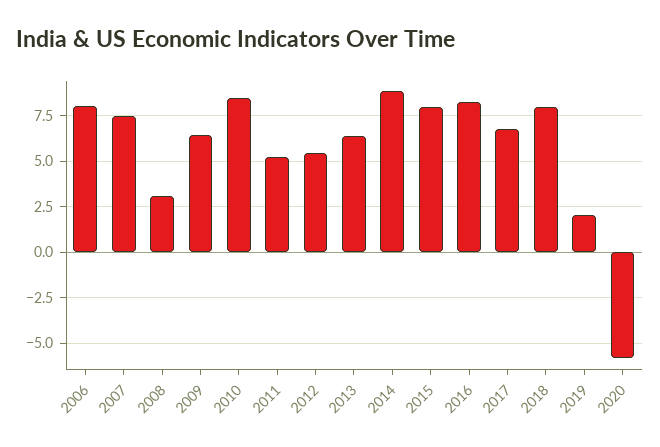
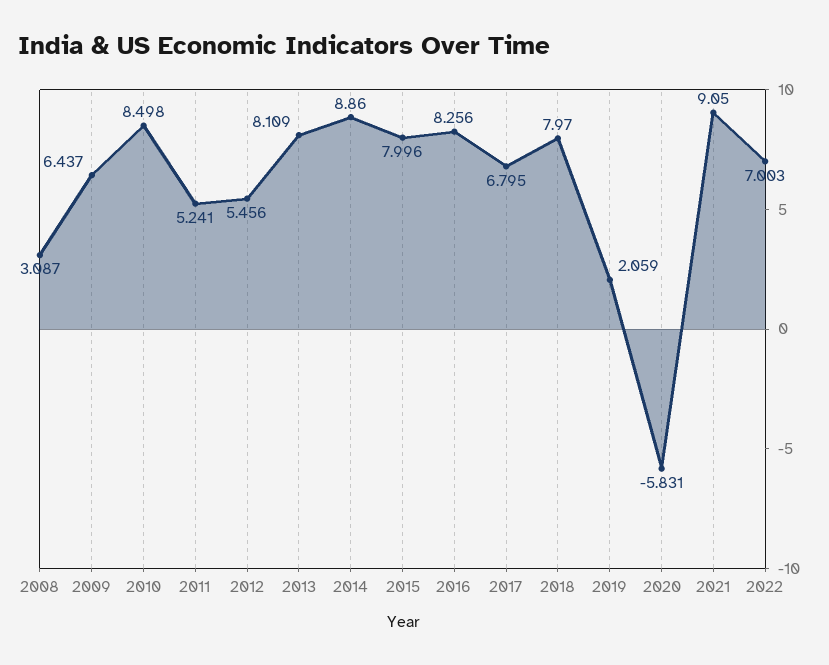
2006: 8 -> none
2007: 7.5 -> none
2013: 6.5 -> 8.109
2021: none -> 9.05
2022: none -> 7.003

